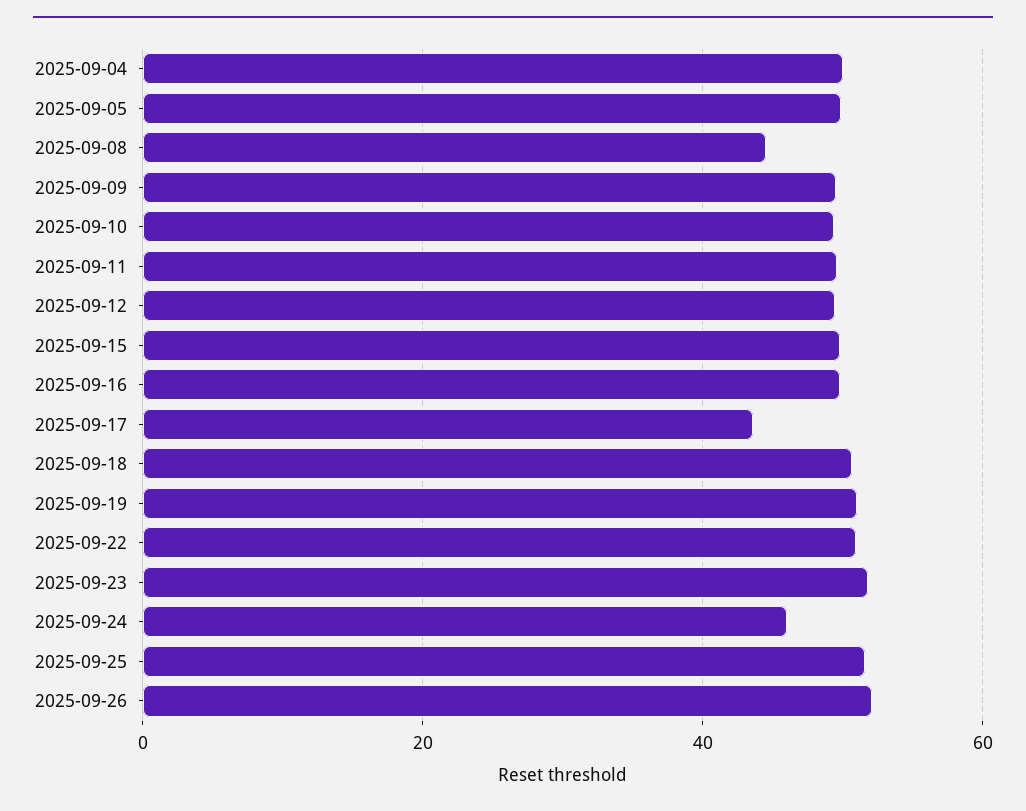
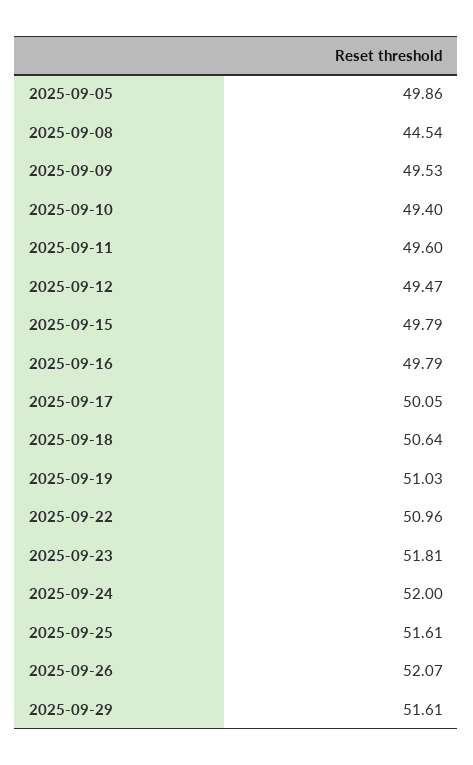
2025-09-04: 50 -> none
2025-09-17: 44 -> 50.05
2025-09-24: 46 -> 52
2025-09-29: none -> 51.61

